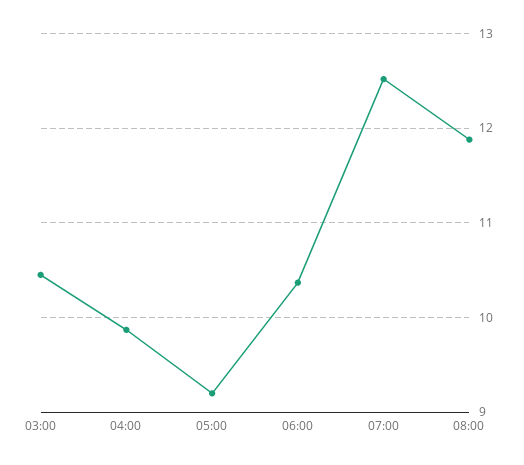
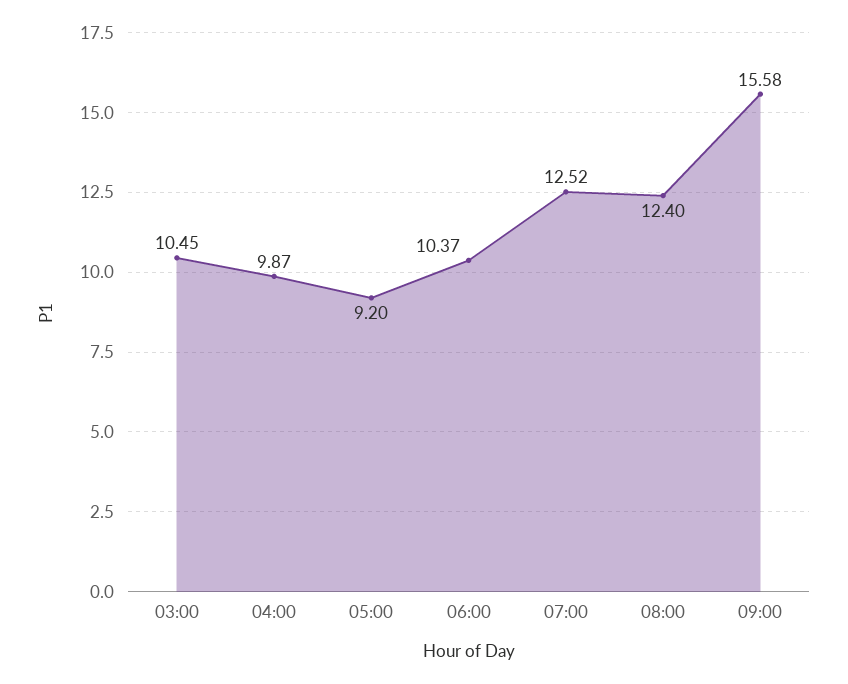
08:00: 11.9 -> 12.4
09:00: none -> 15.58

